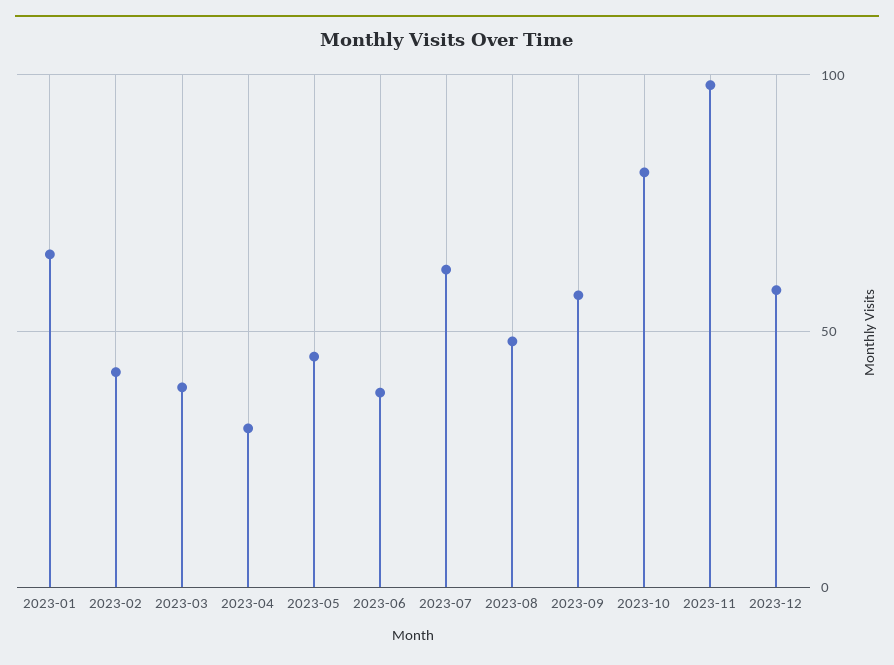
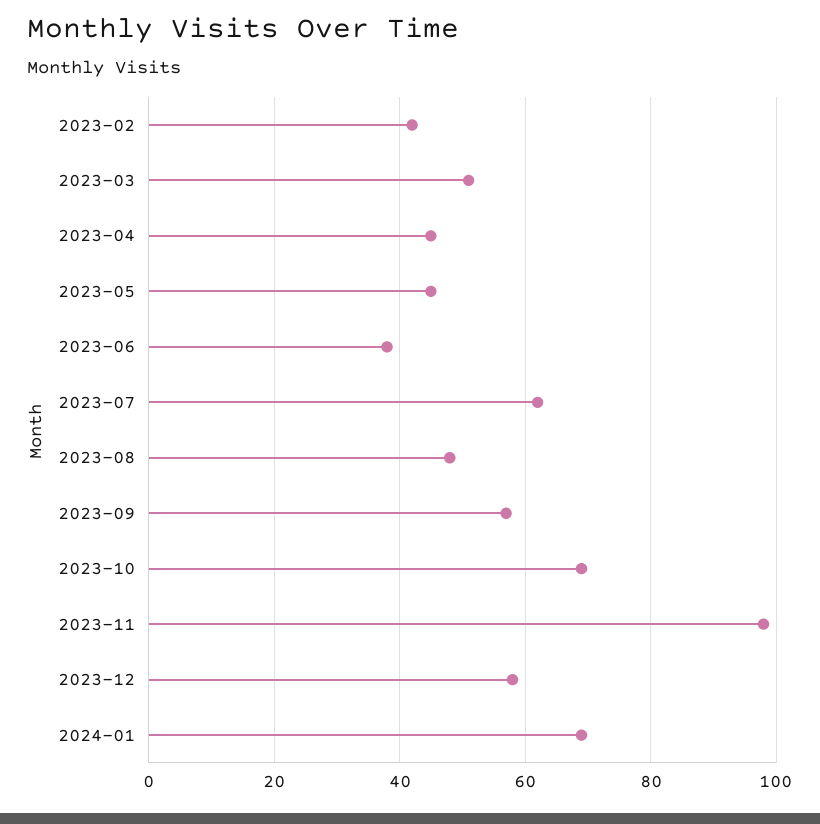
2023-01: 65 -> none
2023-03: 40 -> 50
2023-04: 30 -> 45
2023-10: 80 -> 70
2024-01: none -> 70

